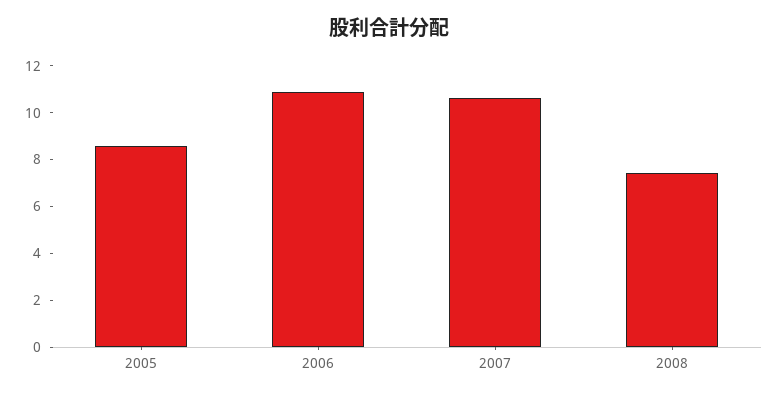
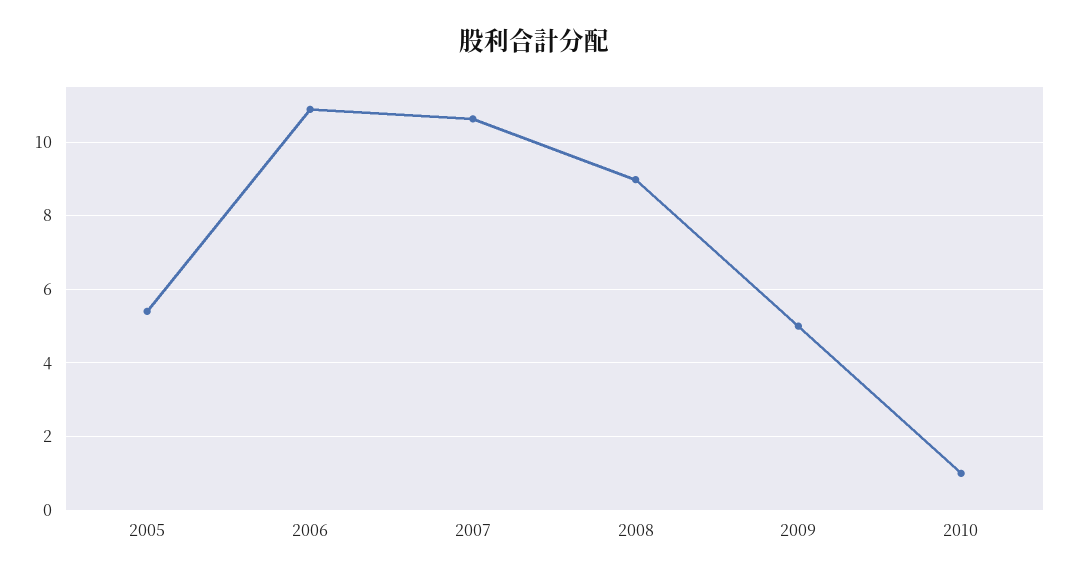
2005: 8.5 -> 5.4
2008: 7.5 -> 9
2009: none -> 5
2010: none -> 1

